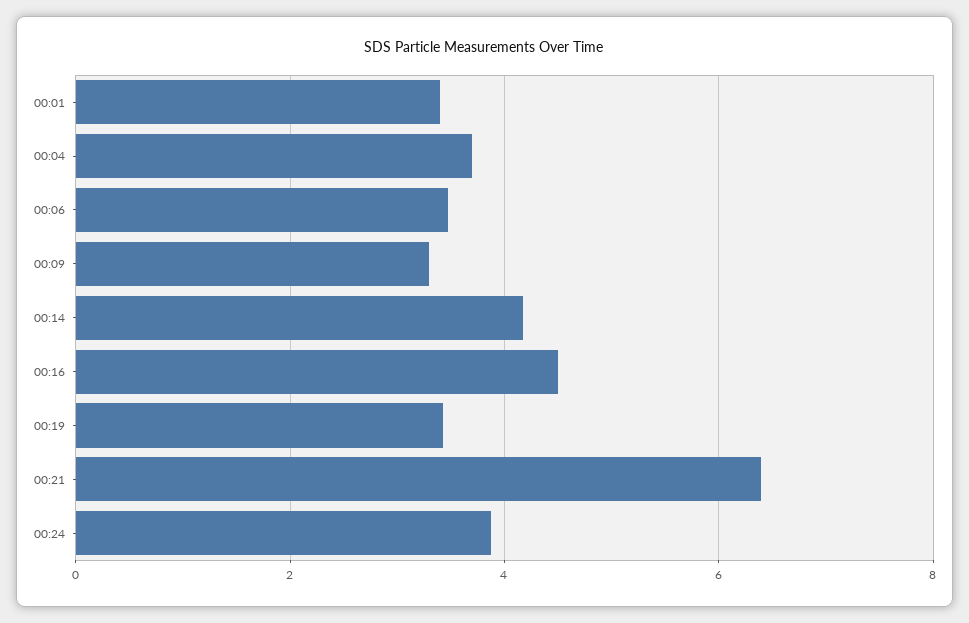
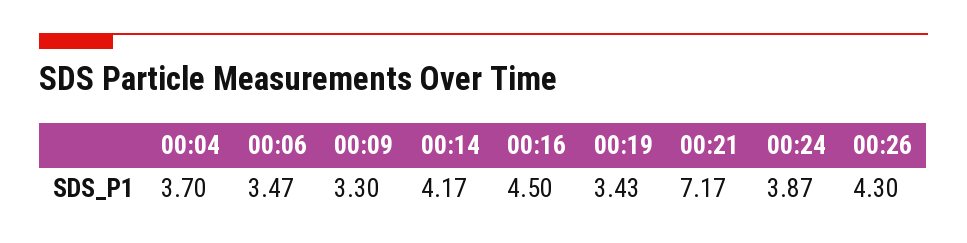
00:01: 3.4 -> none
00:21: 6.4 -> 7.17
00:26: none -> 4.3

